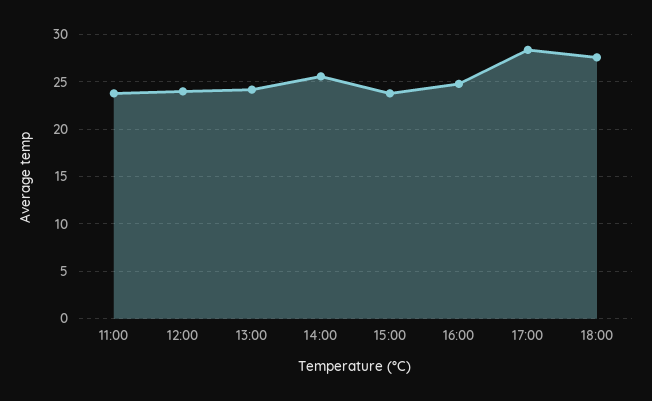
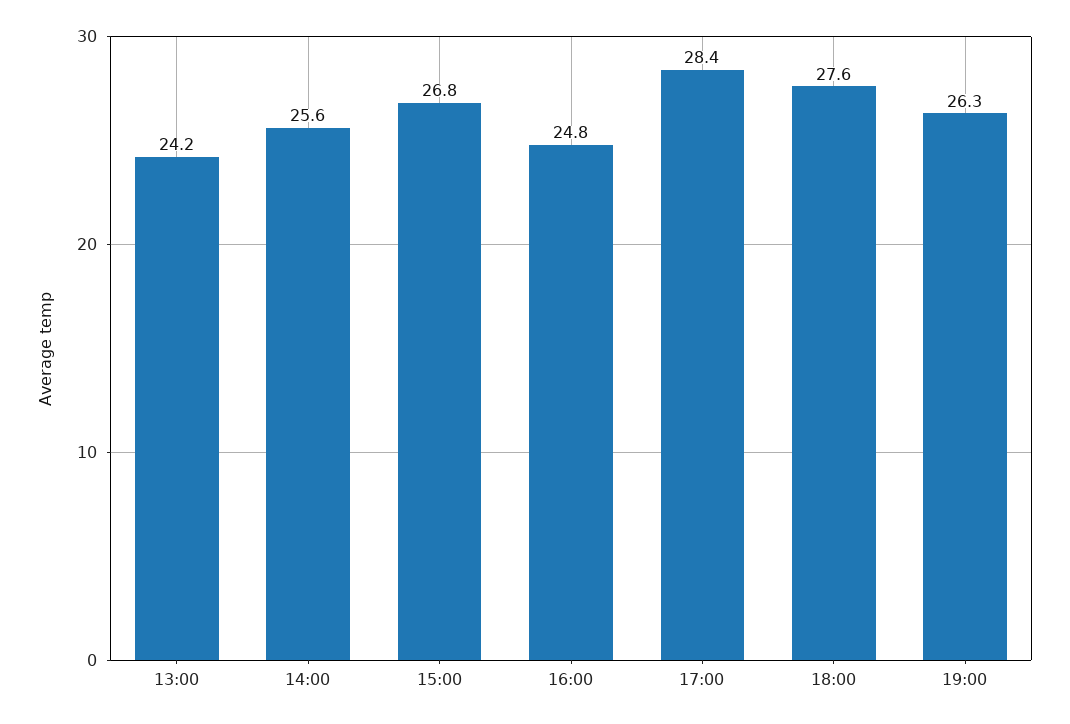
11:00: 24 -> none
12:00: 24 -> none
15:00: 24 -> 26.8
19:00: none -> 26.3

